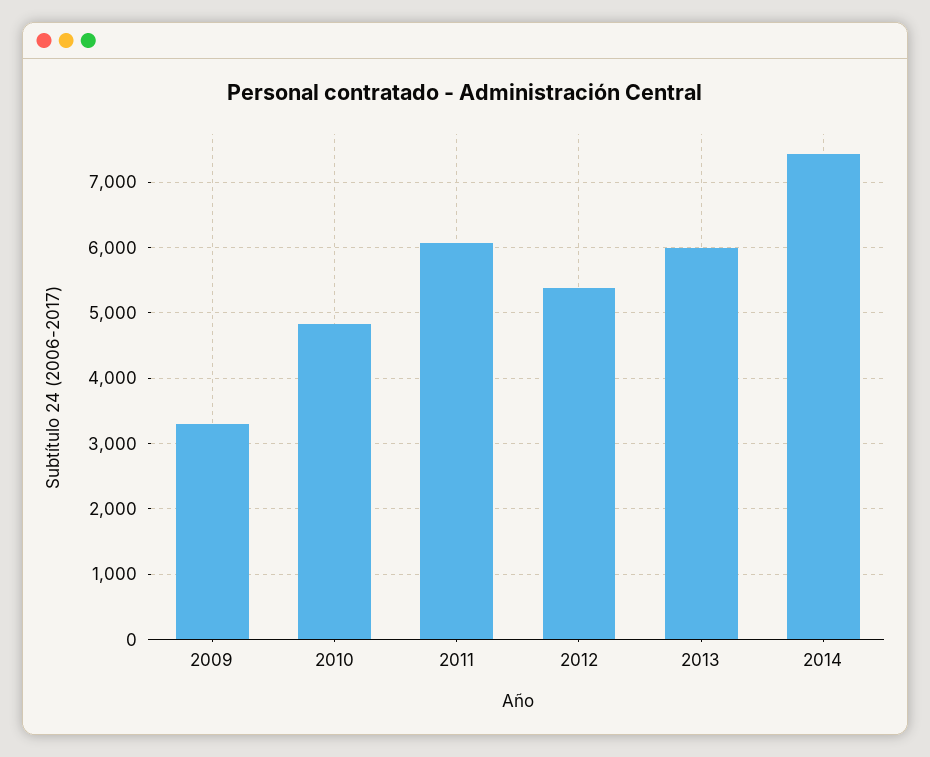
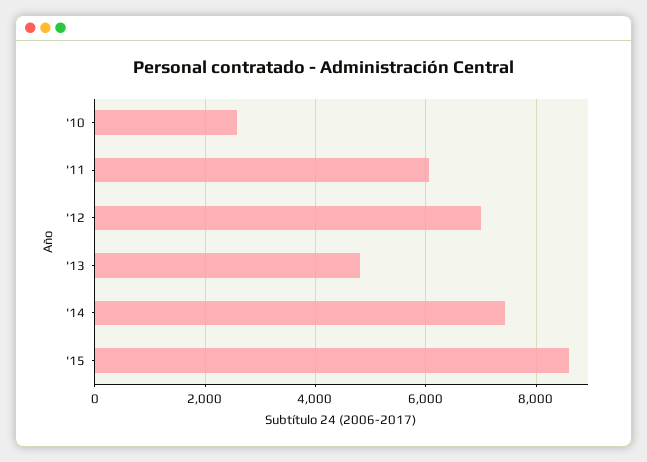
2009: 3300 -> none
2010: 4800 -> 2600
2012: 5400 -> 7000
2013: 6000 -> 4800
'15: none -> 8600

